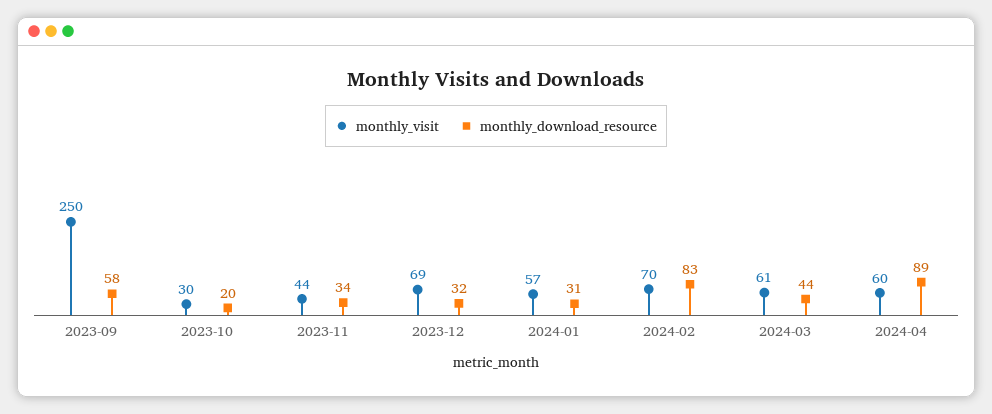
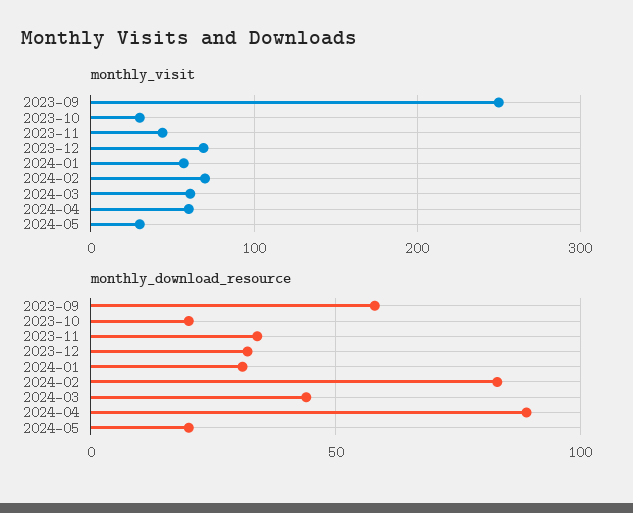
monthly_visit, 2024-05: none -> 30
monthly_download_resource, 2024-05: none -> 20

